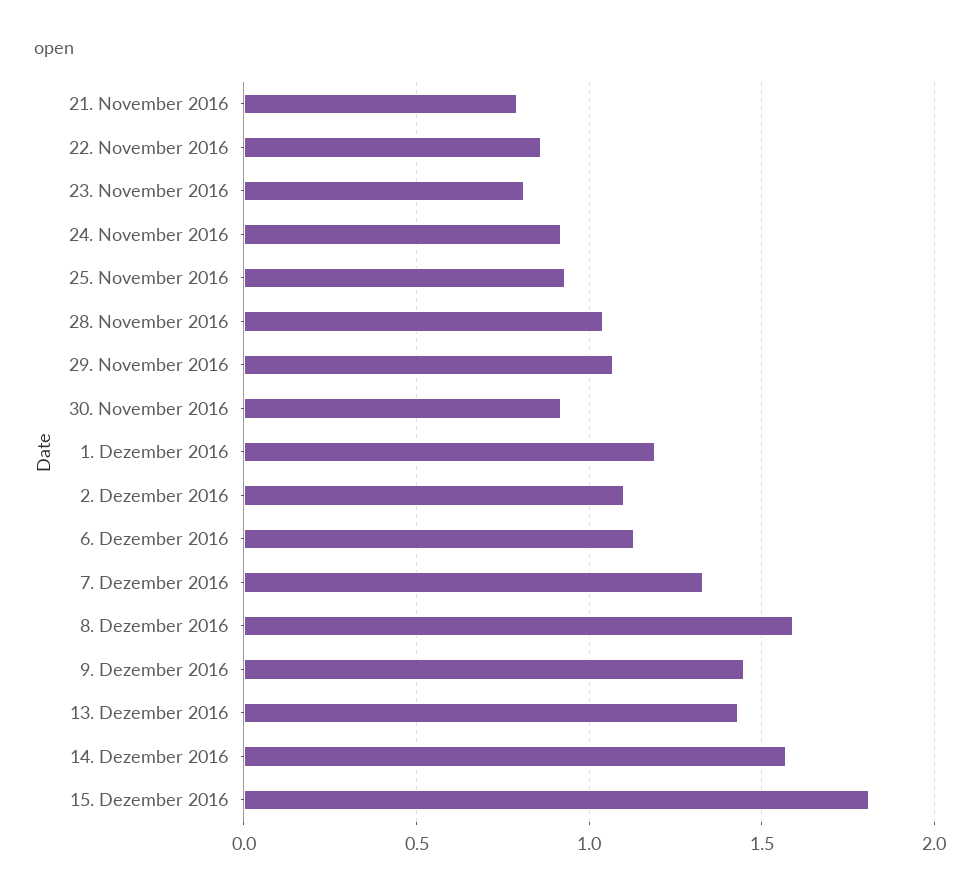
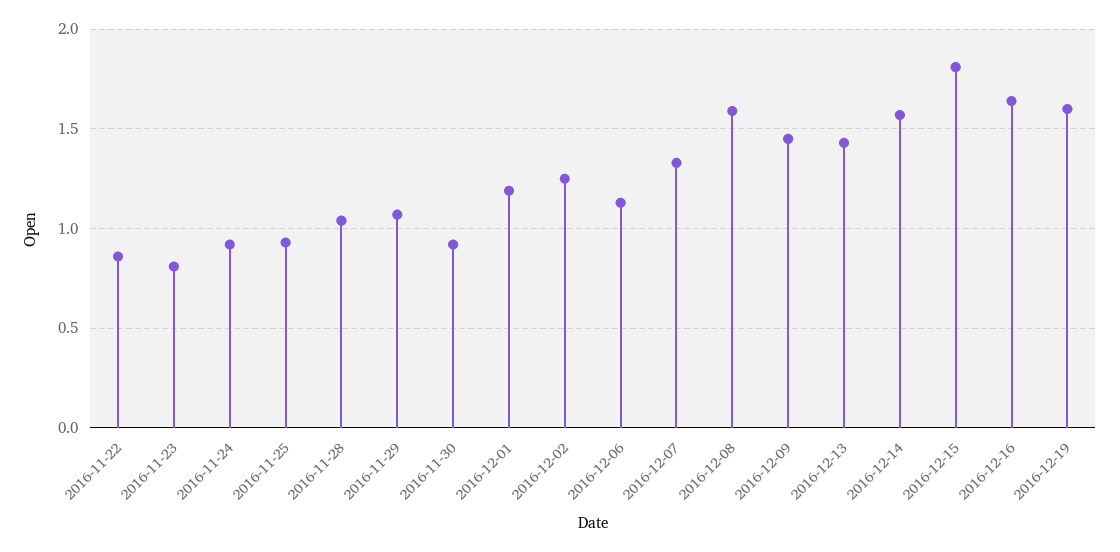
21. November 2016: 0.8 -> none
2. Dezember 2016: 1.1 -> 1.25
2016-12-16: none -> 1.65
2016-12-19: none -> 1.6

